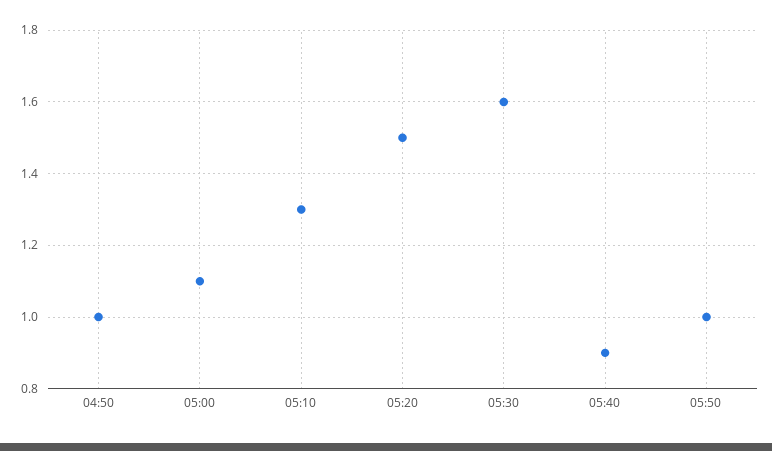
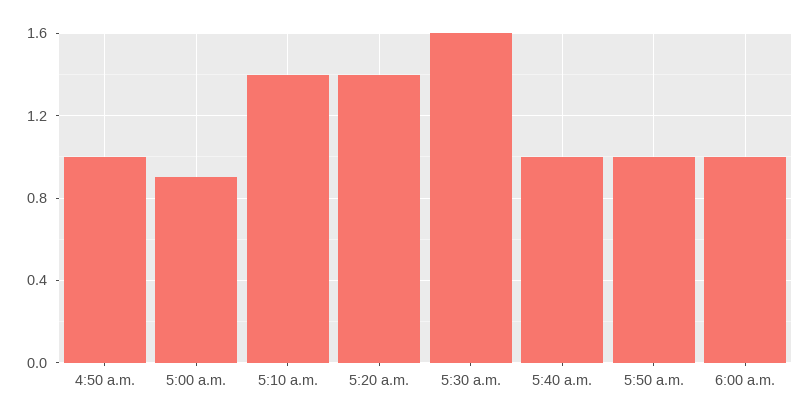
05:00: 1.1 -> 0.9
05:10: 1.3 -> 1.4
05:20: 1.5 -> 1.4
05:40: 0.9 -> 1
6:00 a.m.: none -> 1

